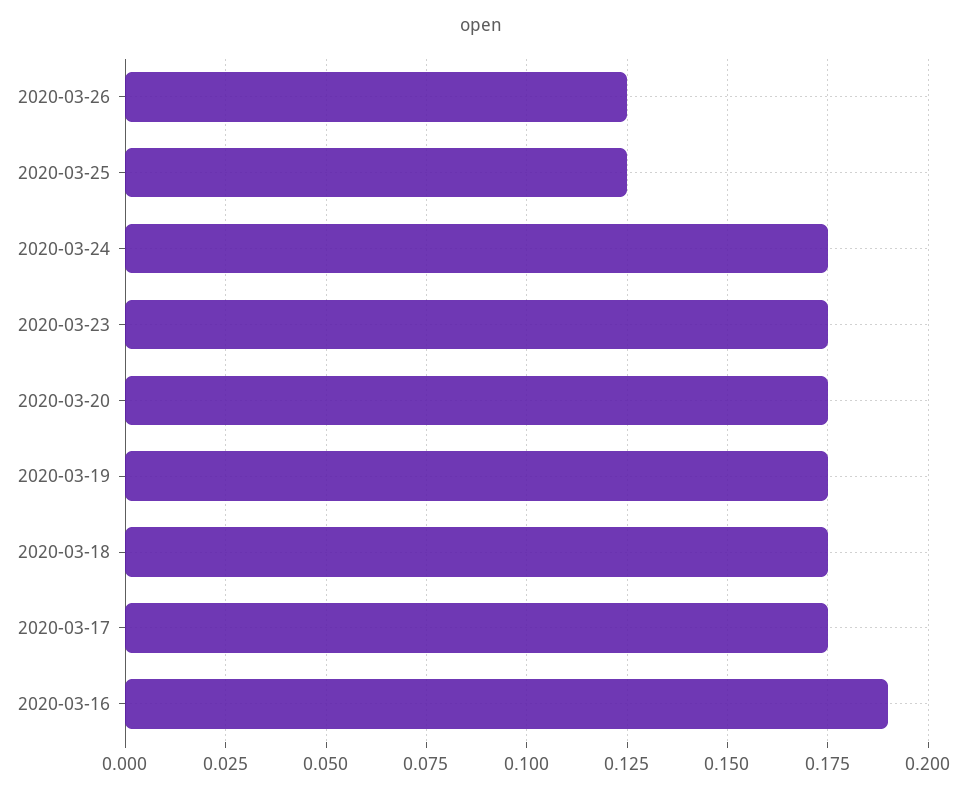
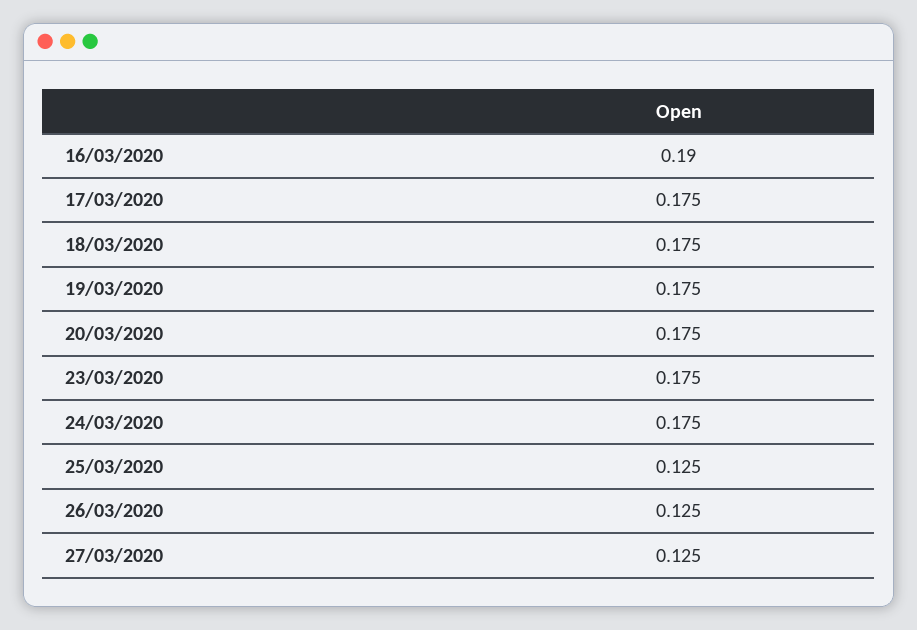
27/03/2020: none -> 0.125

